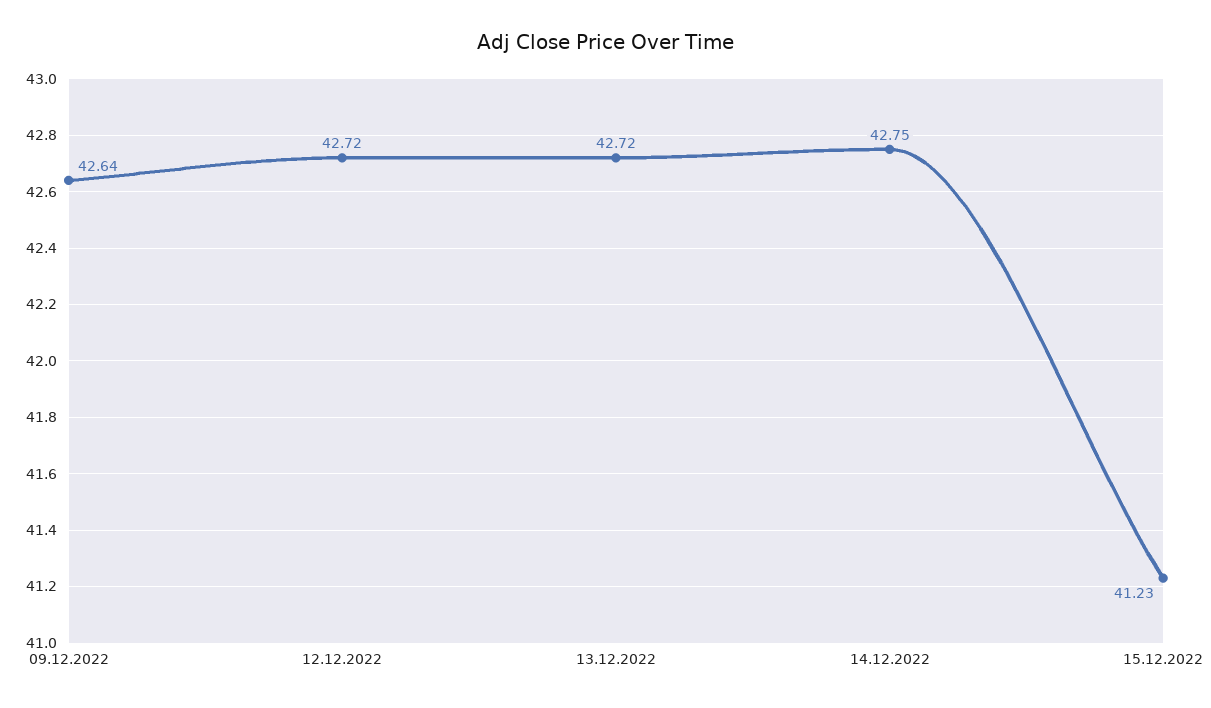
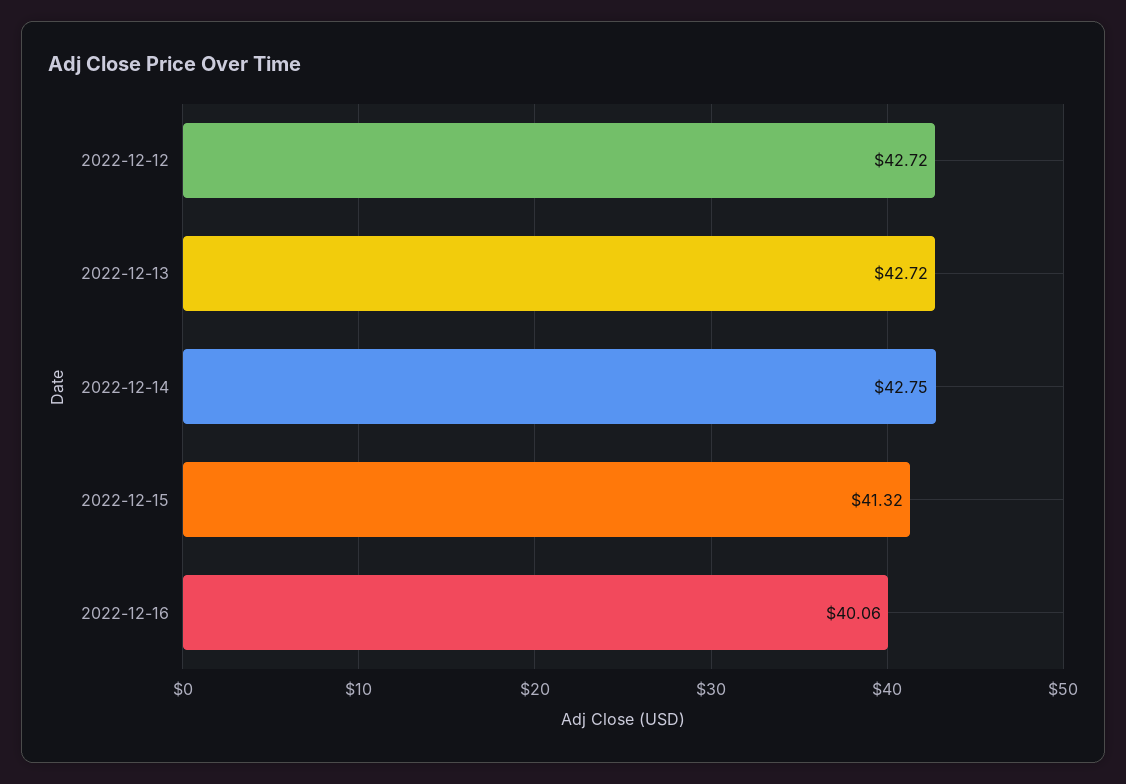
09.12.2022: 42.64 -> none
15.12.2022: 41.23 -> 41.32
2022-12-16: none -> 40.06

